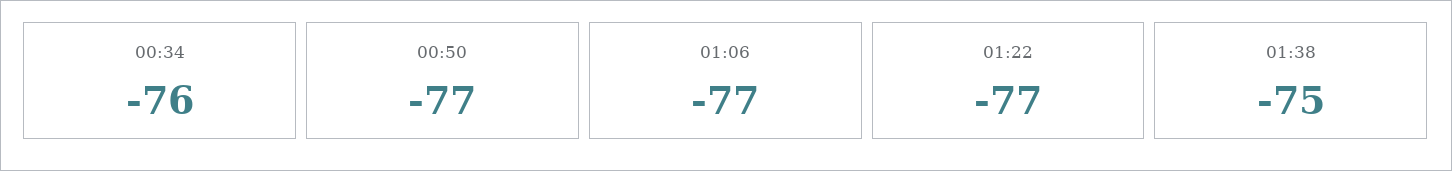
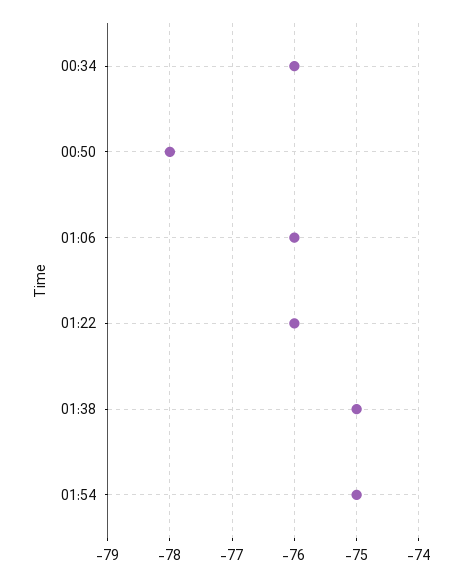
00:50: -77 -> -78
01:06: -77 -> -76
01:22: -77 -> -76
01:54: none -> -75

